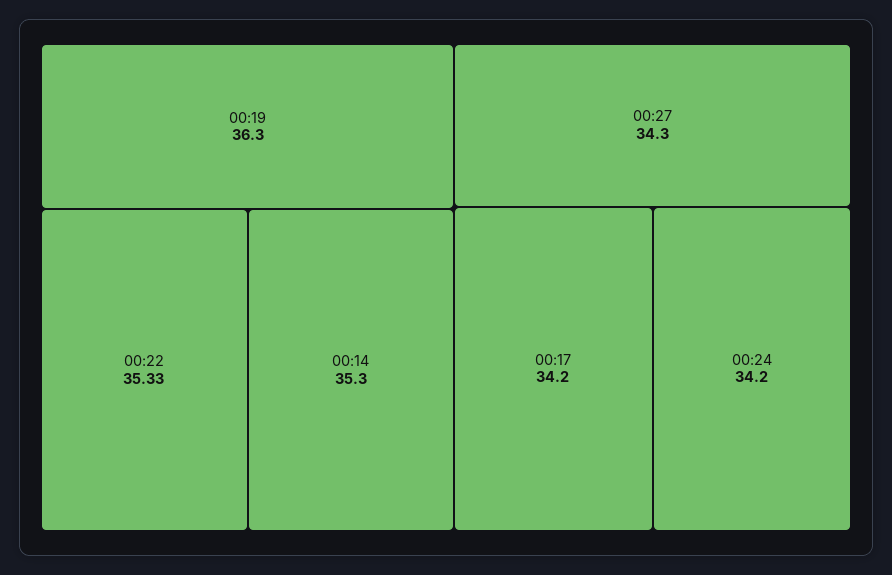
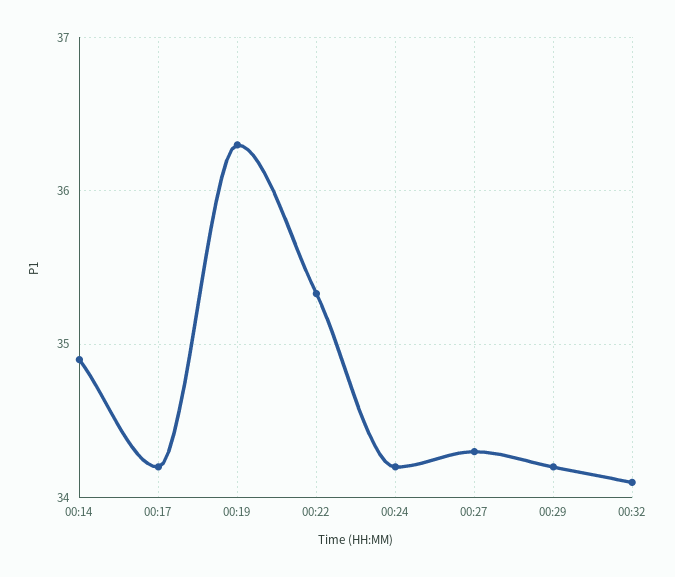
00:14: 35.3 -> 34.9
00:29: none -> 34.2
00:32: none -> 34.1

